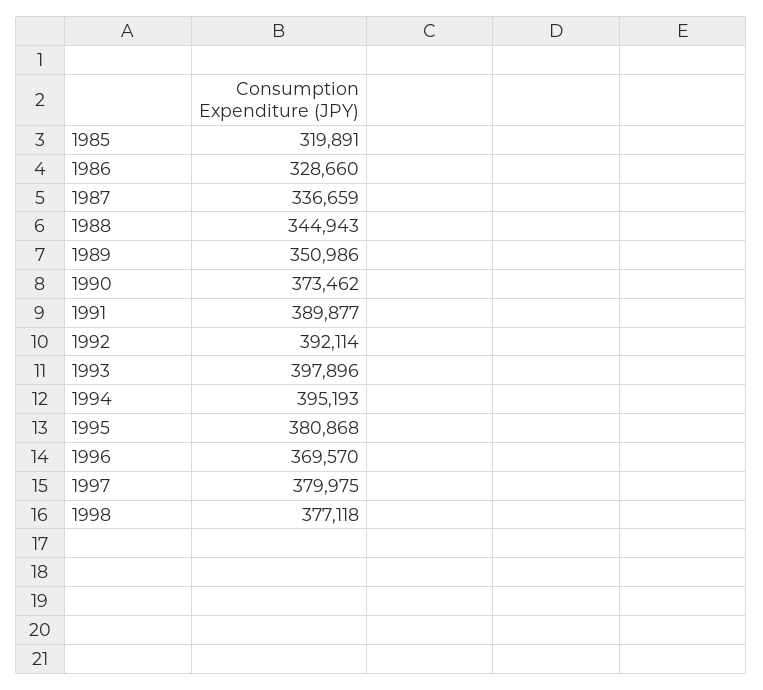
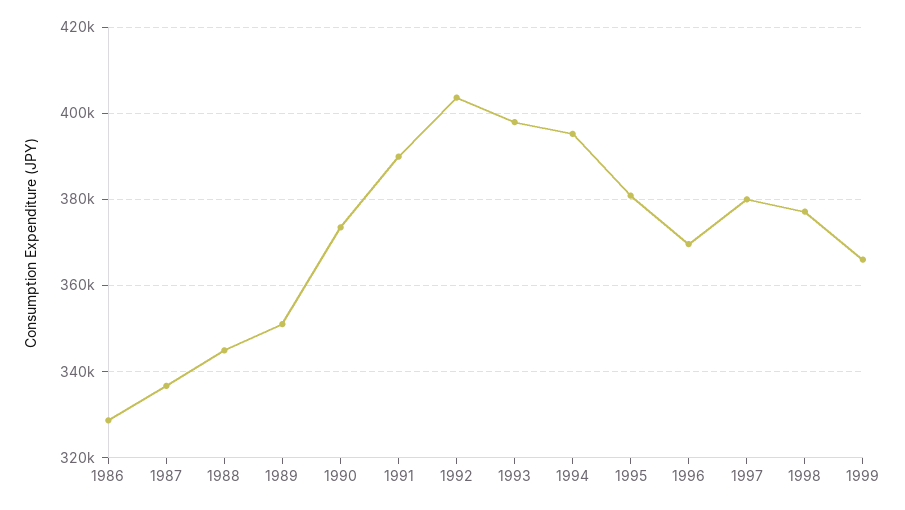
1985: 319891 -> none
1992: 392114 -> 404000
1999: none -> 366000

